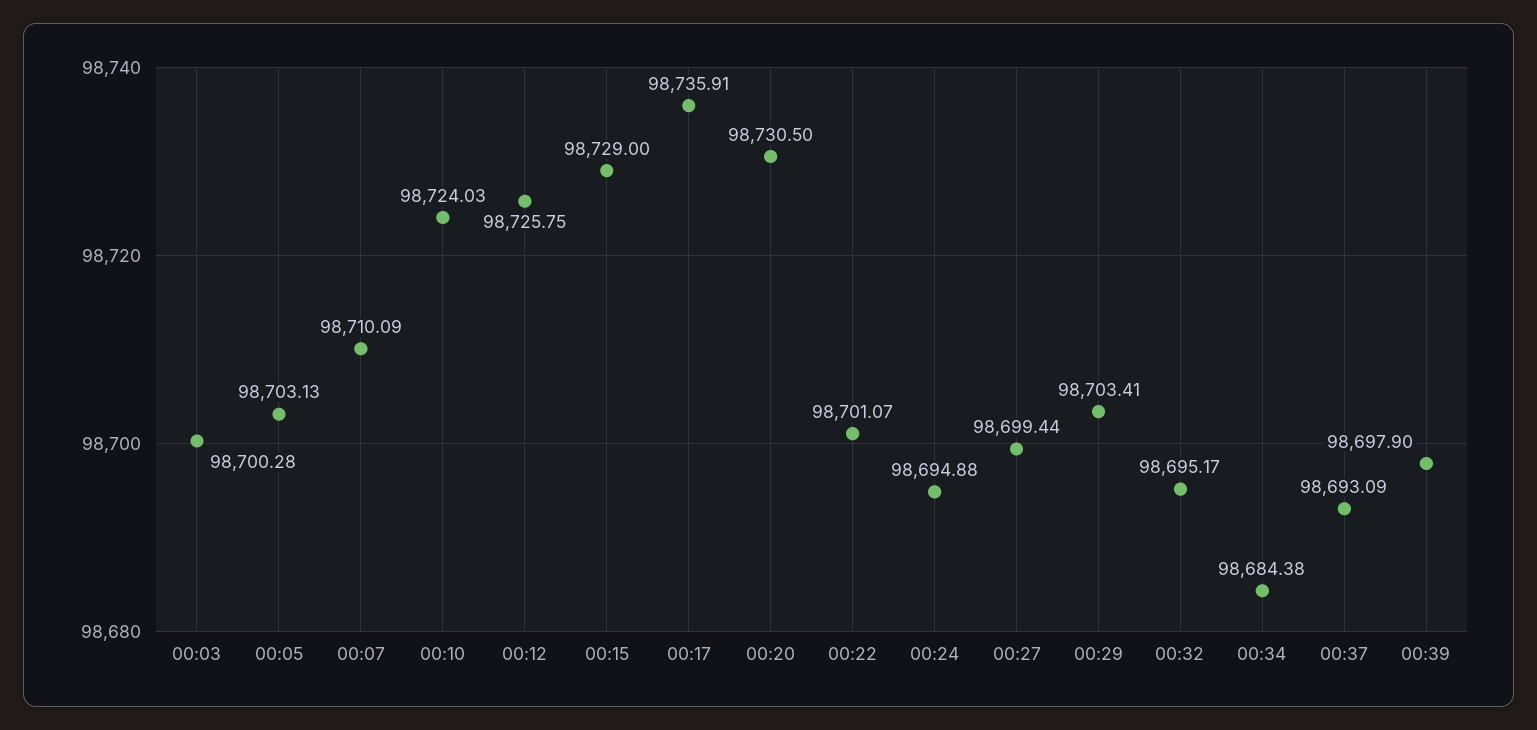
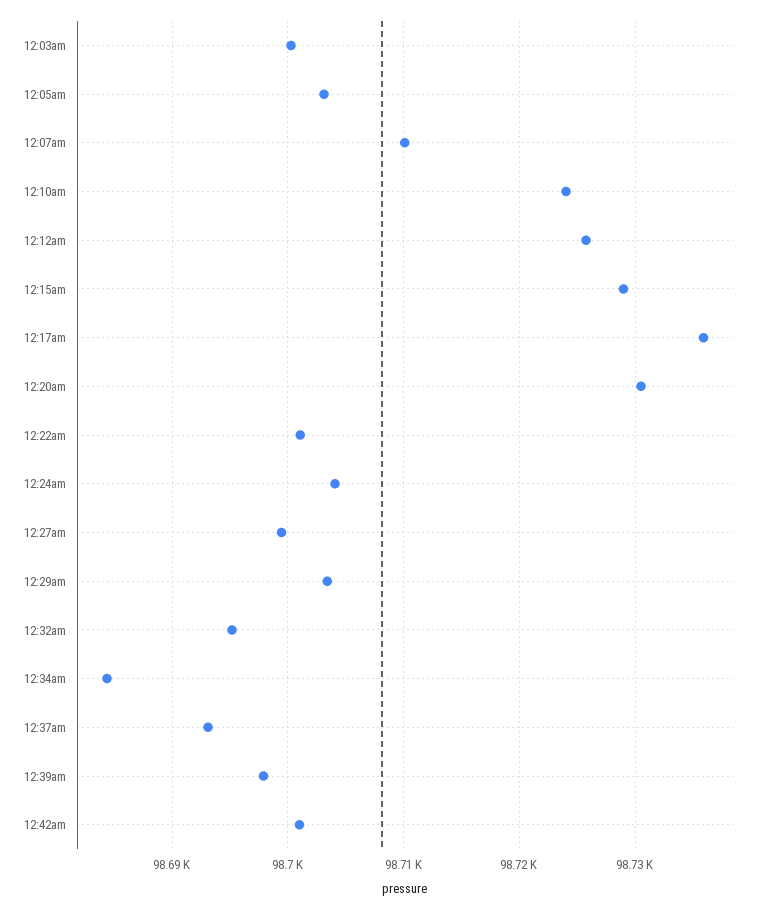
00:24: 98694.88 -> 98704
12:42am: none -> 98701

